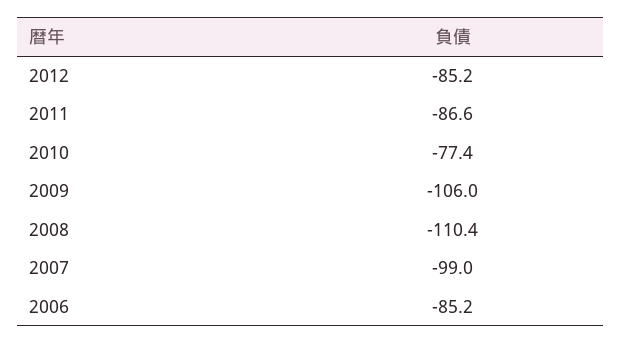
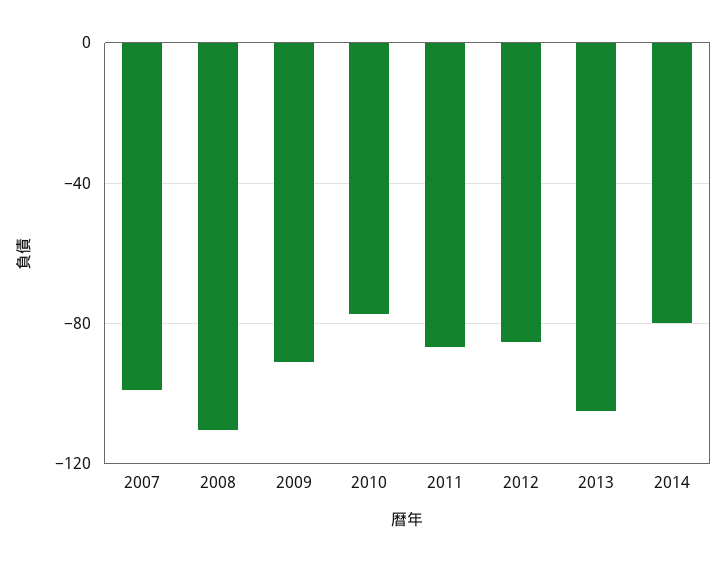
2009: -106 -> -90
2006: -85.2 -> none
2013: none -> -105
2014: none -> -80

